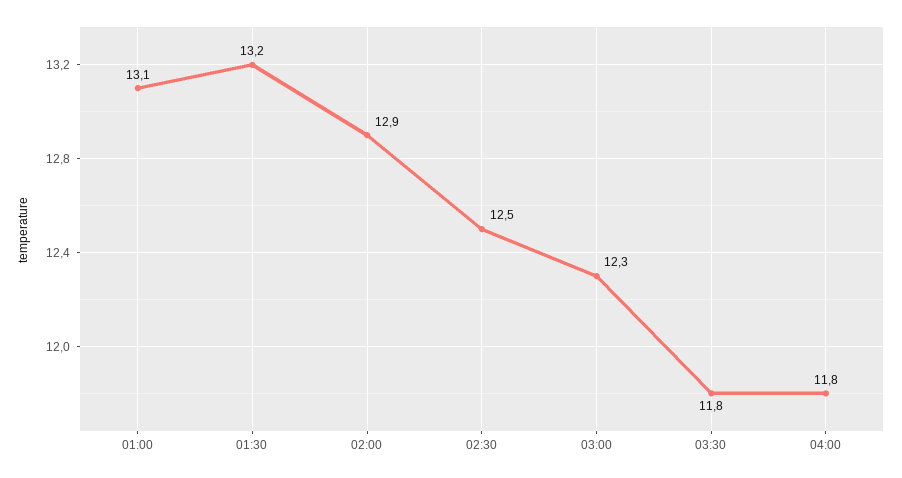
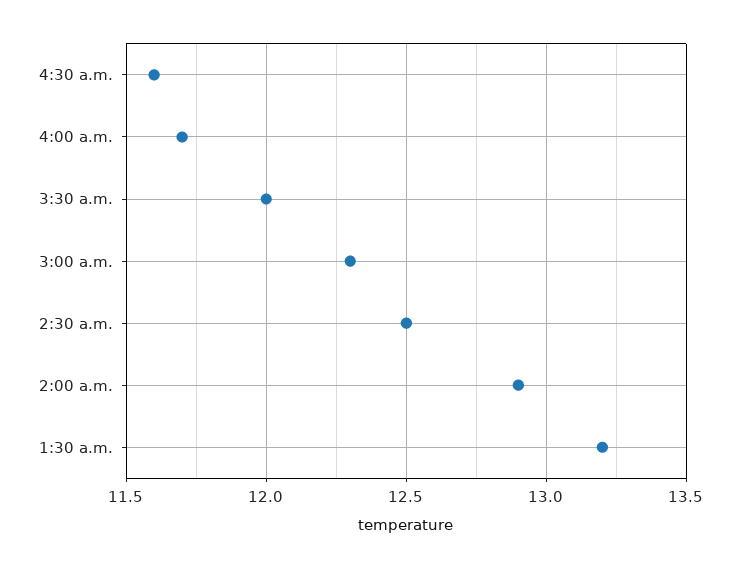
01:00: 13.1 -> none
03:30: 11.8 -> 12
04:00: 11.8 -> 11.7
4:30 a.m.: none -> 11.6

